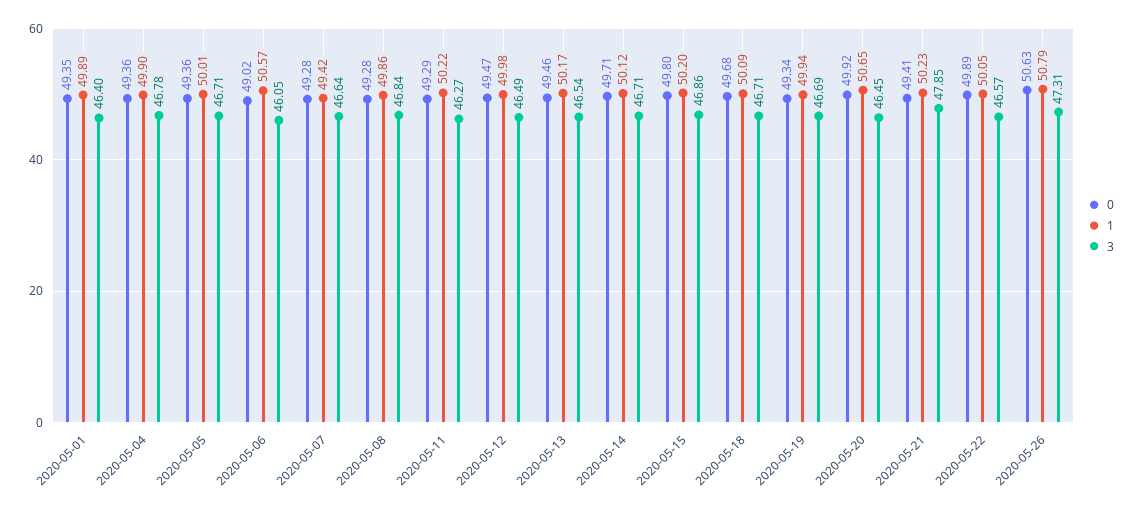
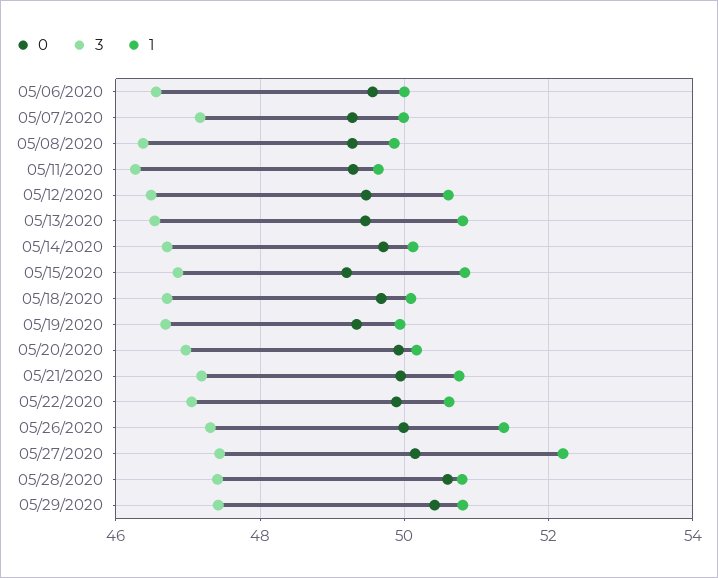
0, 2020-05-01: 49.35 -> none
1, 2020-05-01: 49.89 -> none
3, 2020-05-01: 46.4 -> none
0, 2020-05-04: 49.36 -> none
1, 2020-05-04: 49.9 -> none
3, 2020-05-04: 46.78 -> none
0, 2020-05-05: 49.36 -> none
1, 2020-05-05: 50.01 -> none
3, 2020-05-05: 46.71 -> none
0, 2020-05-06: 49.02 -> 49.6
1, 2020-05-06: 50.57 -> 50
3, 2020-05-06: 46.05 -> 46.6
1, 2020-05-07: 49.42 -> 50
3, 2020-05-07: 46.64 -> 47.2
3, 2020-05-08: 46.84 -> 46.4
1, 2020-05-11: 50.22 -> 49.6
1, 2020-05-12: 49.98 -> 50.6
1, 2020-05-13: 50.17 -> 50.8
0, 2020-05-15: 49.8 -> 49.2
1, 2020-05-15: 50.2 -> 50.8
1, 2020-05-20: 50.65 -> 50.2
3, 2020-05-20: 46.45 -> 47
0, 2020-05-21: 49.41 -> 50
1, 2020-05-21: 50.23 -> 50.8
3, 2020-05-21: 47.85 -> 47.2
1, 2020-05-22: 50.05 -> 50.6
3, 2020-05-22: 46.57 -> 47
0, 2020-05-26: 50.63 -> 50
1, 2020-05-26: 50.79 -> 51.4
0, 05/27/2020: none -> 50.2
3, 05/27/2020: none -> 47.4
1, 05/27/2020: none -> 52.2
0, 05/28/2020: none -> 50.6
3, 05/28/2020: none -> 47.4
1, 05/28/2020: none -> 50.8
0, 05/29/2020: none -> 50.4
3, 05/29/2020: none -> 47.4
1, 05/29/2020: none -> 50.8

